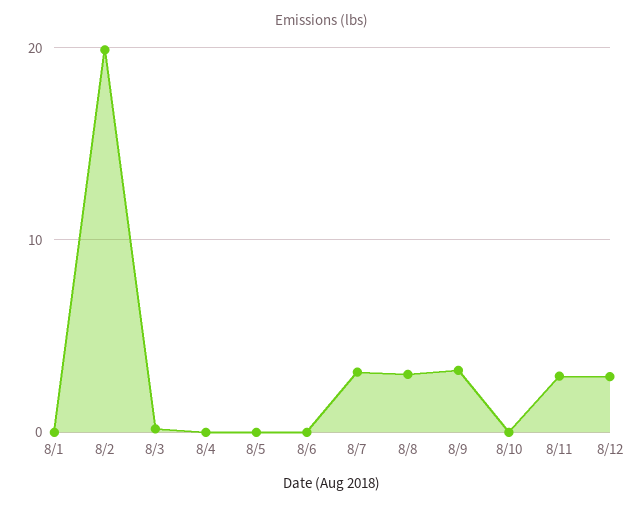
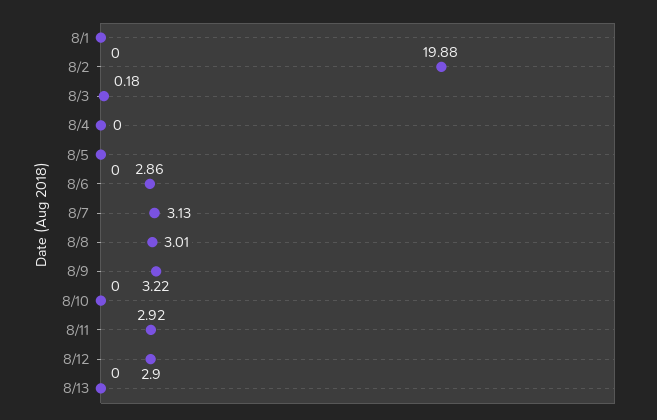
8/6: 0 -> 2.86
8/13: none -> 0

